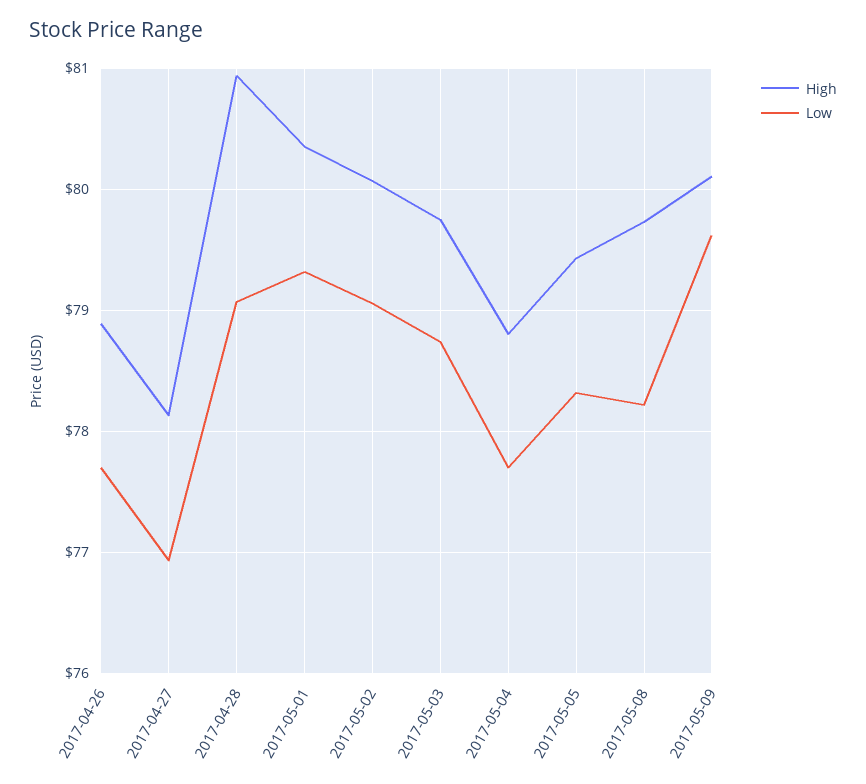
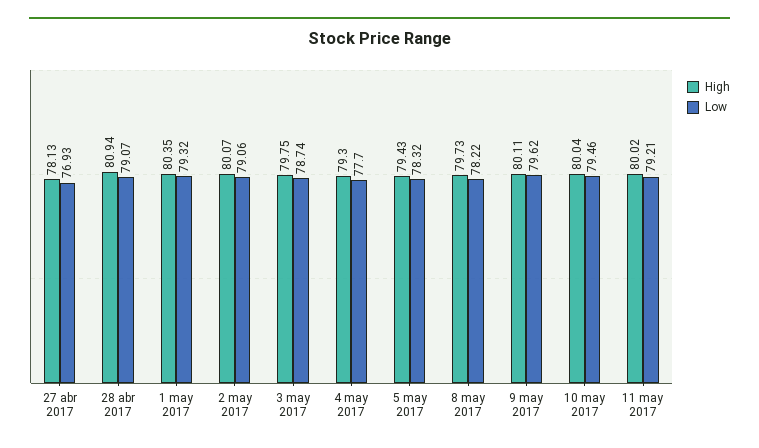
High, 2017-04-26: 78.9 -> none
Low, 2017-04-26: 77.7 -> none
High, 2017-05-04: 78.8 -> 79.3
High, 10 may 2017: none -> 80.04
Low, 10 may 2017: none -> 79.46
High, 11 may 2017: none -> 80.02
Low, 11 may 2017: none -> 79.21

